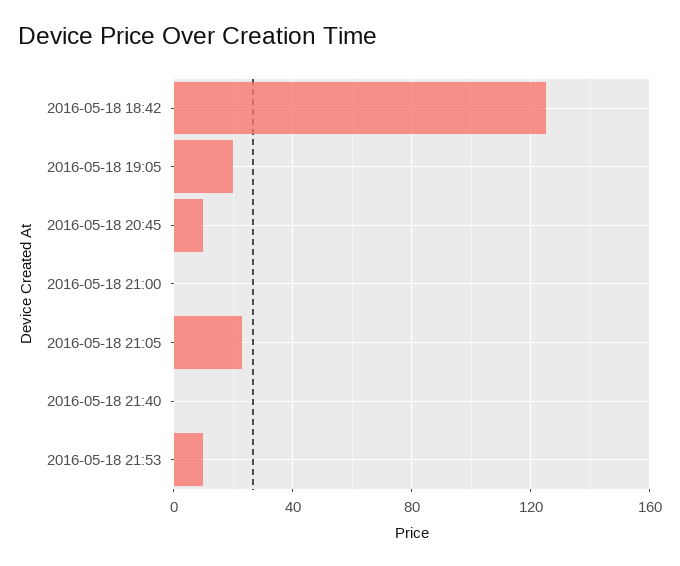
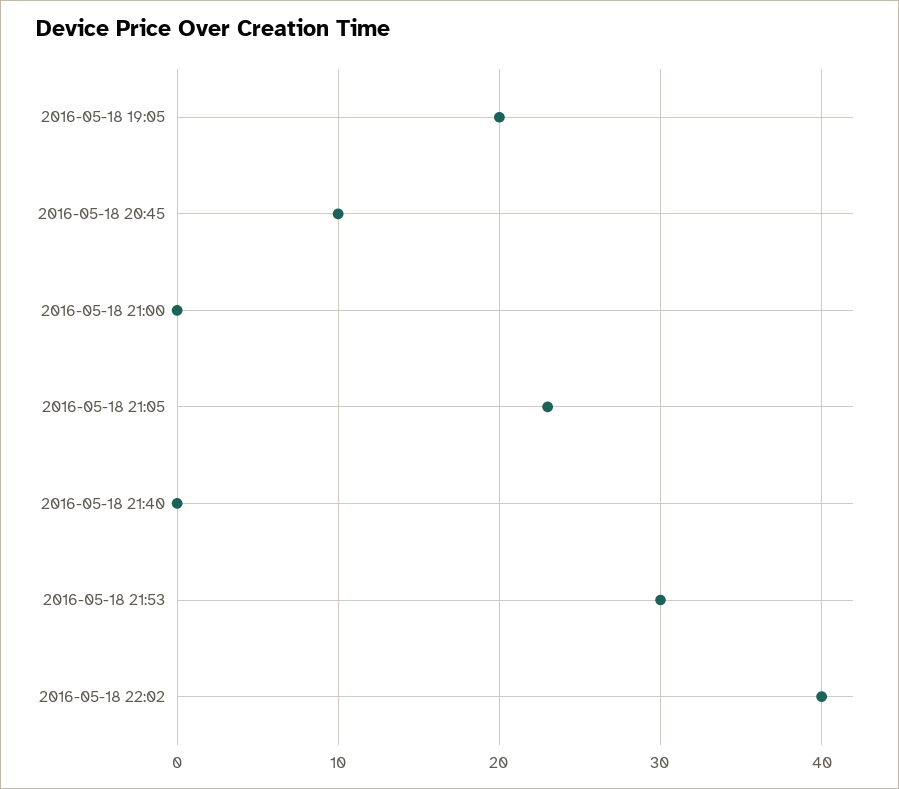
2016-05-18 18:42: 125 -> none
2016-05-18 21:53: 10 -> 30
2016-05-18 22:02: none -> 40

